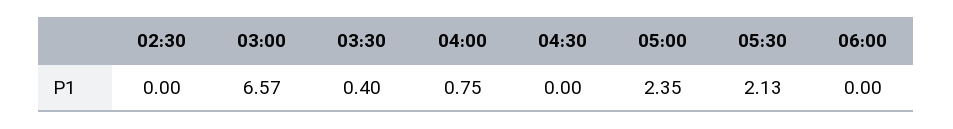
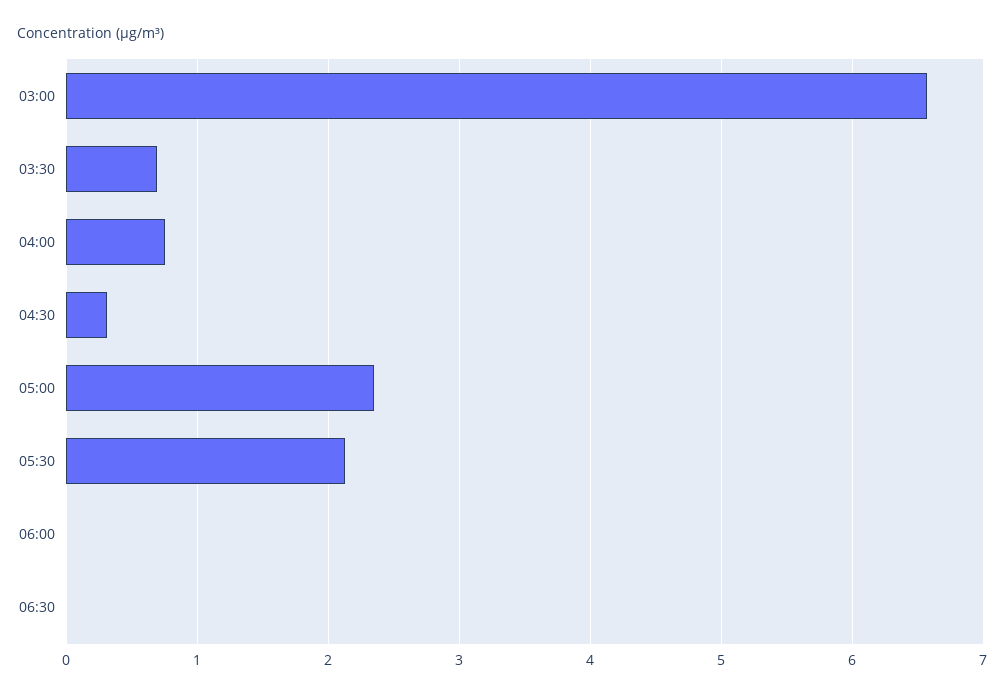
02:30: 0 -> none
03:30: 0.4 -> 0.7
04:30: 0 -> 0.3
06:30: none -> 0

